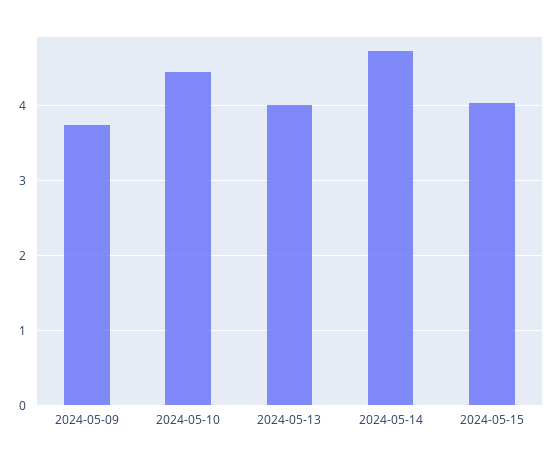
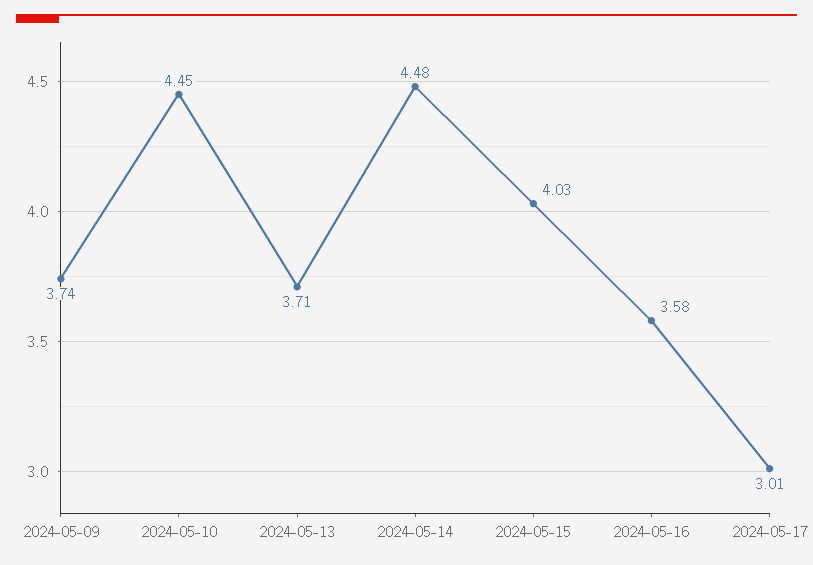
2024-05-13: 4 -> 3.71
2024-05-14: 4.7 -> 4.48
2024-05-16: none -> 3.58
2024-05-17: none -> 3.01

